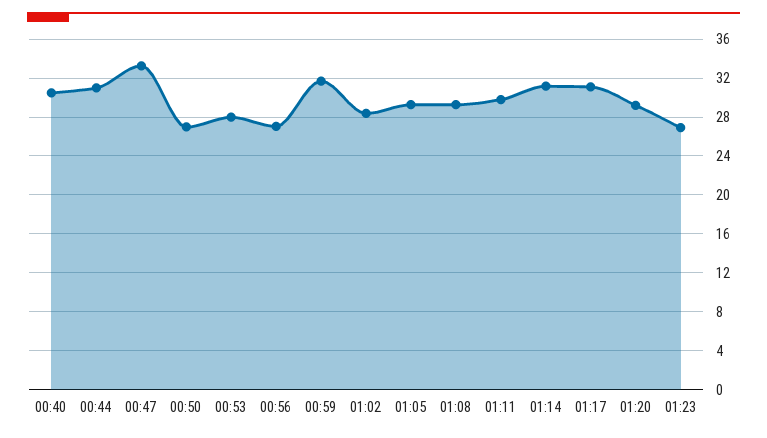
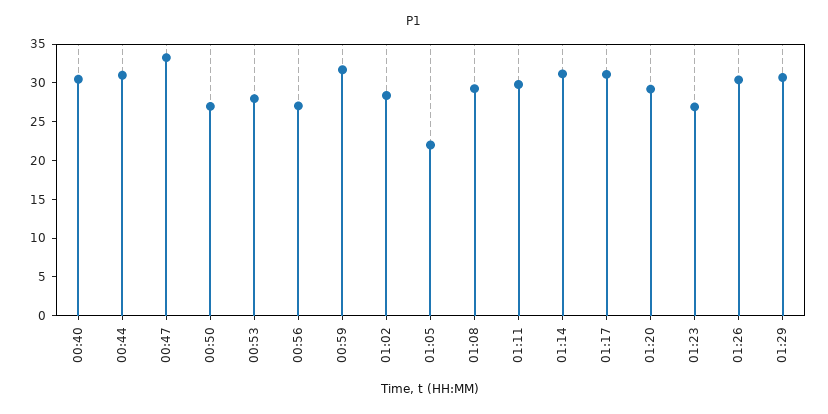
01:05: 29 -> 22.5
01:26: none -> 30
01:29: none -> 30

